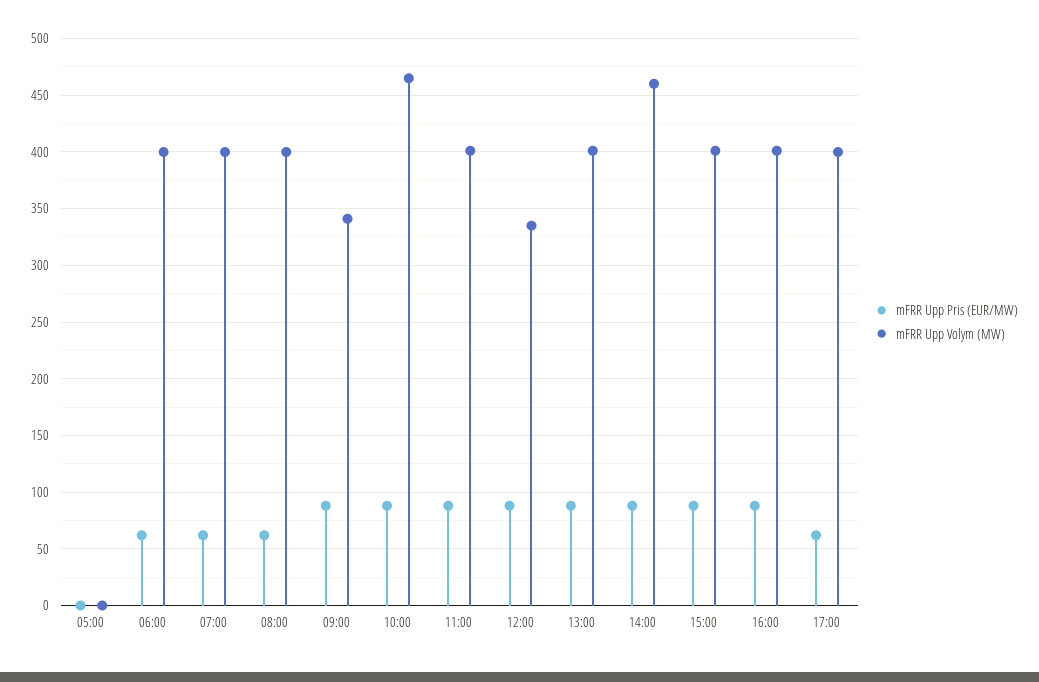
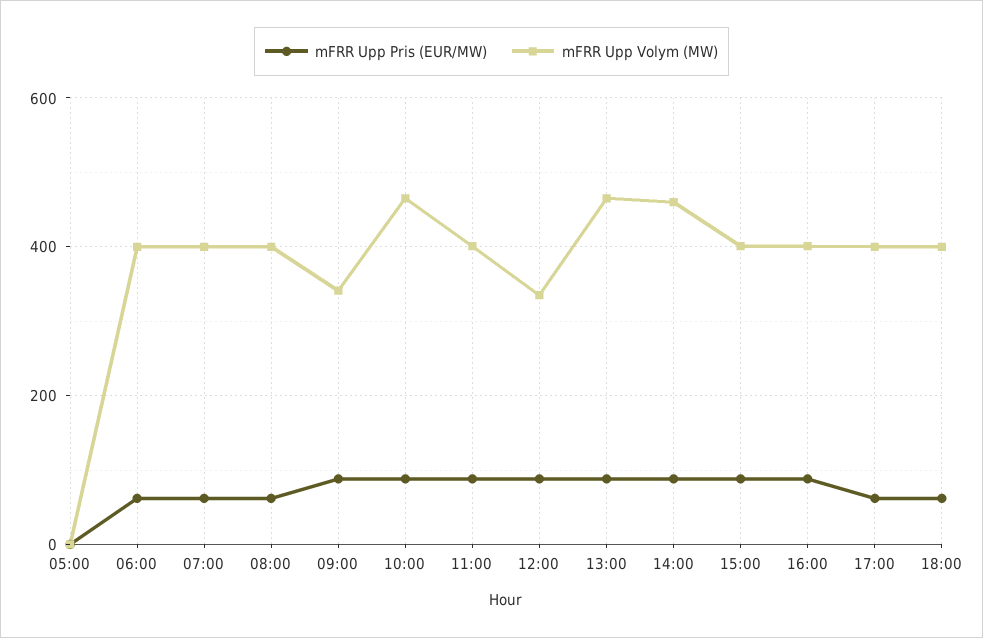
mFRR Upp Volym (MW), 13:00: 400 -> 460
mFRR Upp Pris (EUR/MW), 18:00: none -> 60
mFRR Upp Volym (MW), 18:00: none -> 400

